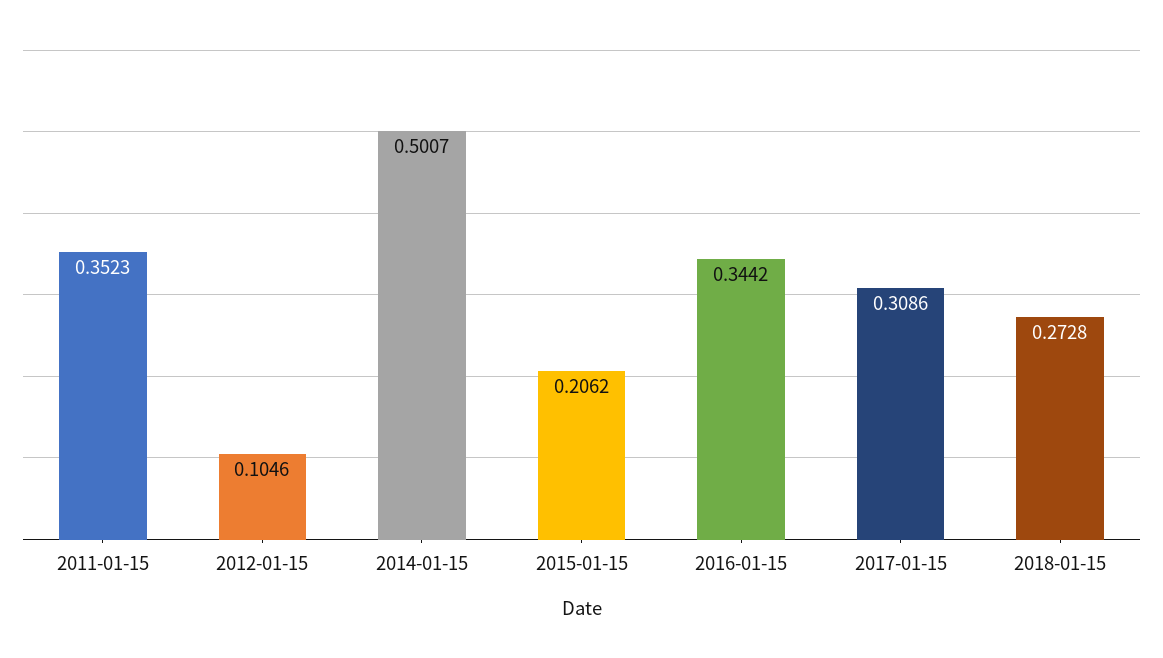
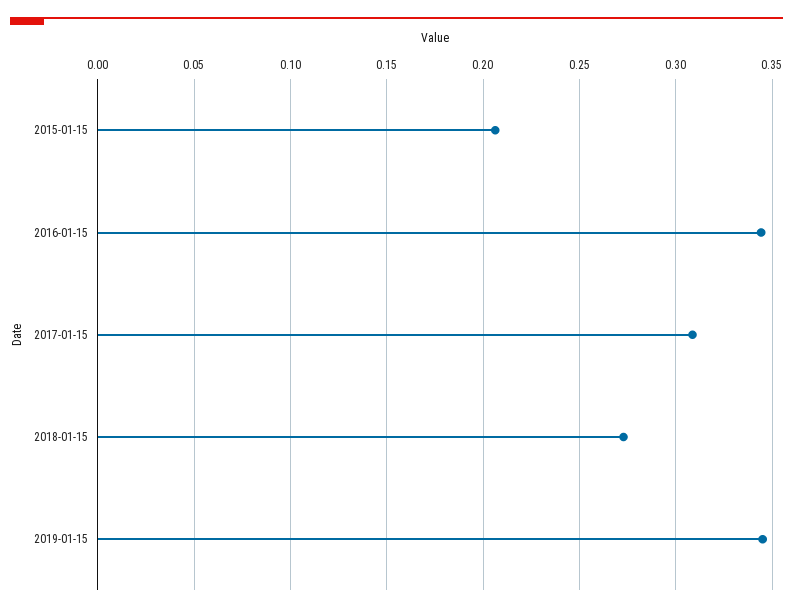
2011-01-15: 0.3523 -> none
2012-01-15: 0.1046 -> none
2014-01-15: 0.5007 -> none
2019-01-15: none -> 0.345

